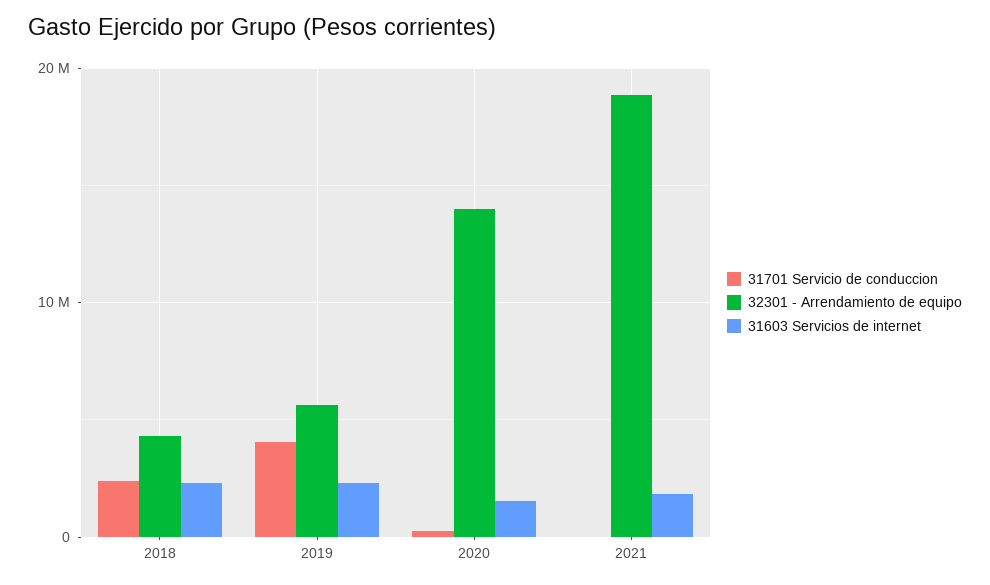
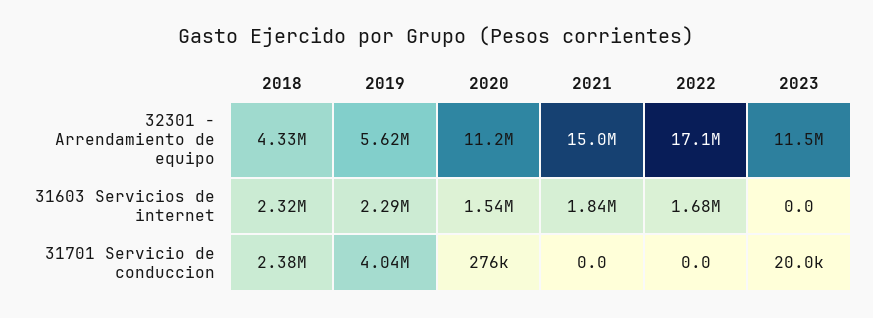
32301 - Arrendamiento de equipo, 2020: 14000000 -> 11200000
32301 - Arrendamiento de equipo, 2021: 19000000 -> 15000000
32301 - Arrendamiento de equipo, 2022: none -> 17100000
32301 - Arrendamiento de equipo, 2023: none -> 11500000
31603 Servicios de internet, 2022: none -> 1680000
31603 Servicios de internet, 2023: none -> 0
31701 Servicio de conduccion, 2022: none -> 0
31701 Servicio de conduccion, 2023: none -> 20000

